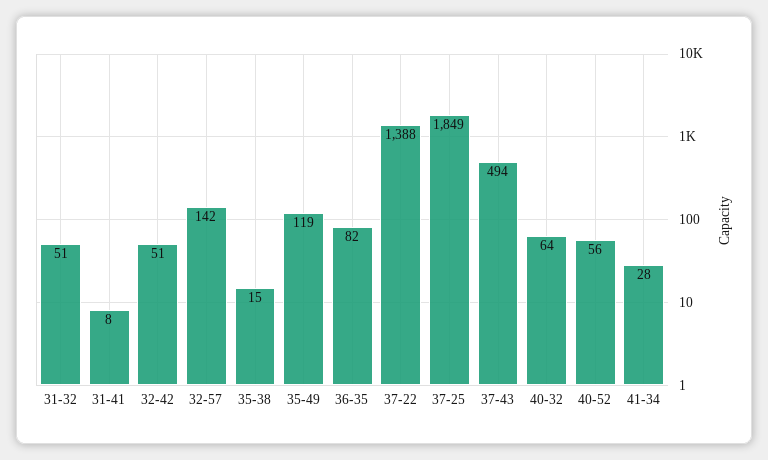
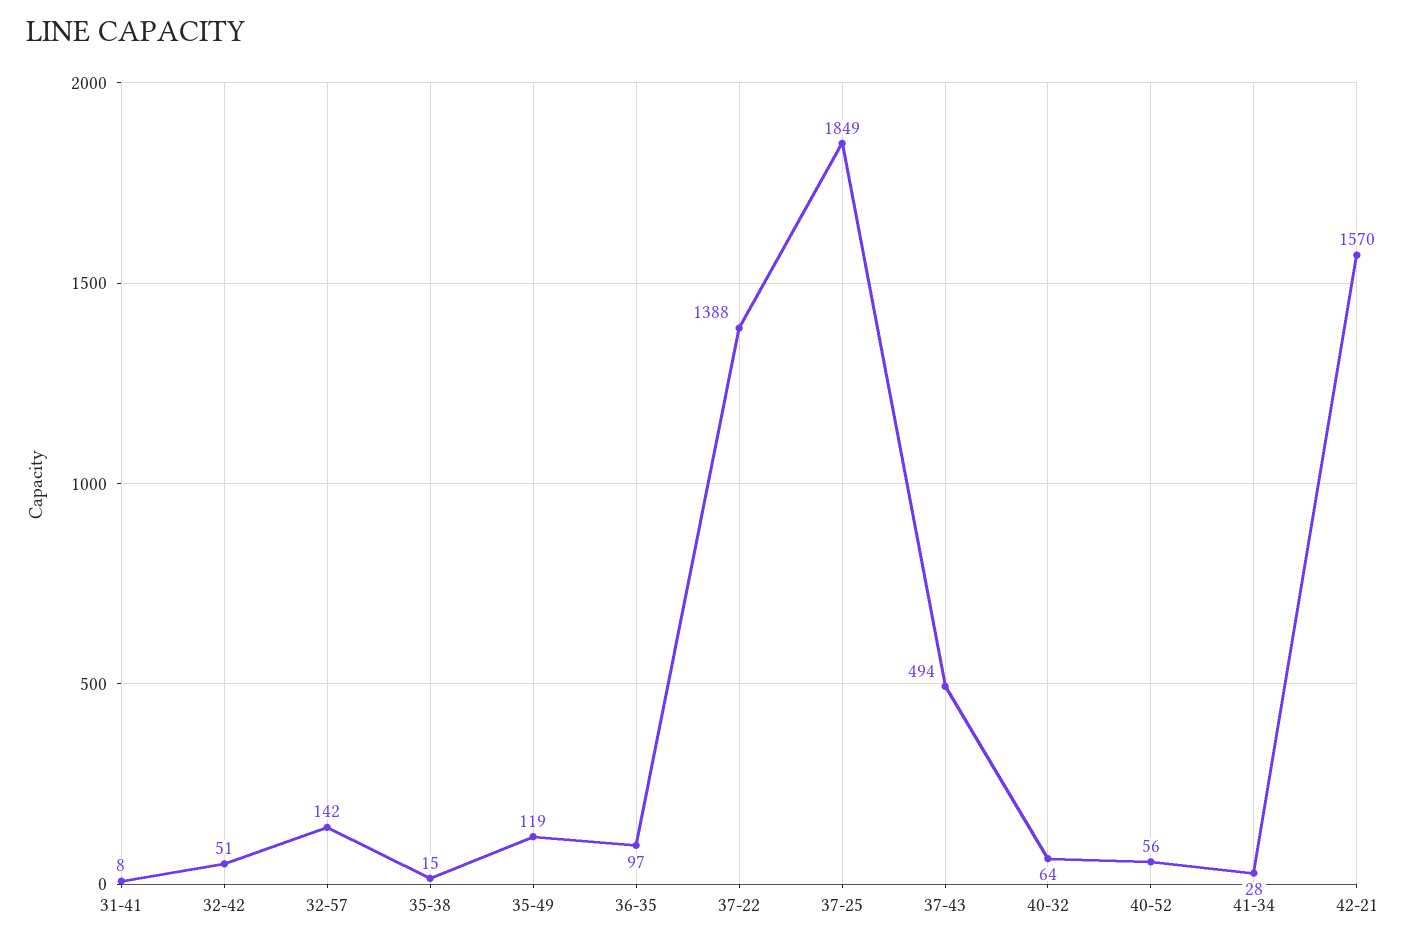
31-32: 51 -> none
36-35: 82 -> 97
42-21: none -> 1570

